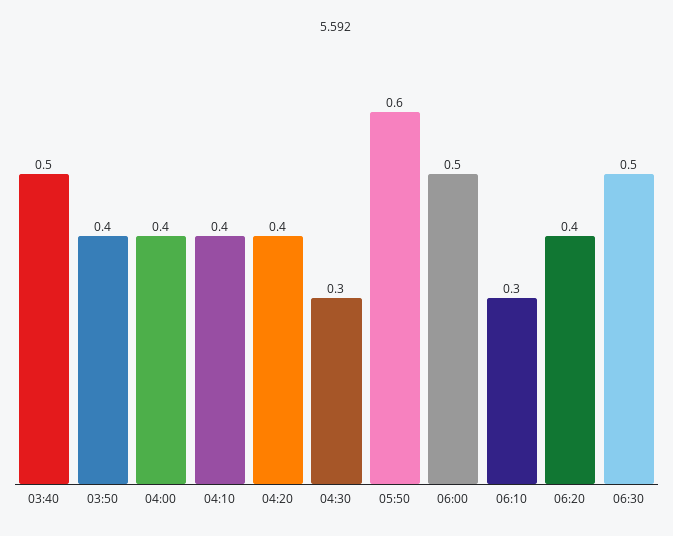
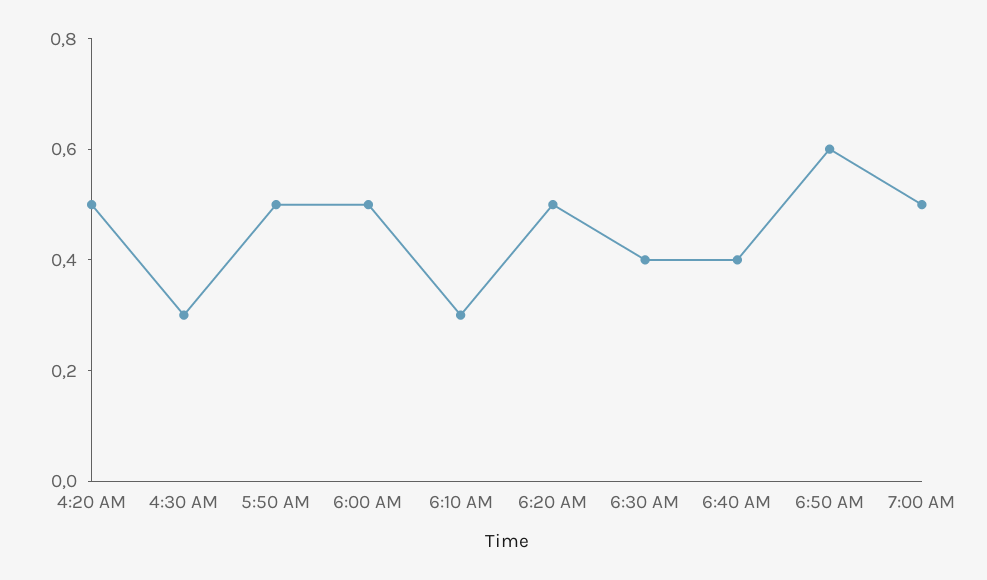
03:40: 0.5 -> none
03:50: 0.4 -> none
04:00: 0.4 -> none
04:10: 0.4 -> none
04:20: 0.4 -> 0.5
05:50: 0.6 -> 0.5
06:20: 0.4 -> 0.5
06:30: 0.5 -> 0.4
6:40 AM: none -> 0.4
6:50 AM: none -> 0.6
7:00 AM: none -> 0.5

